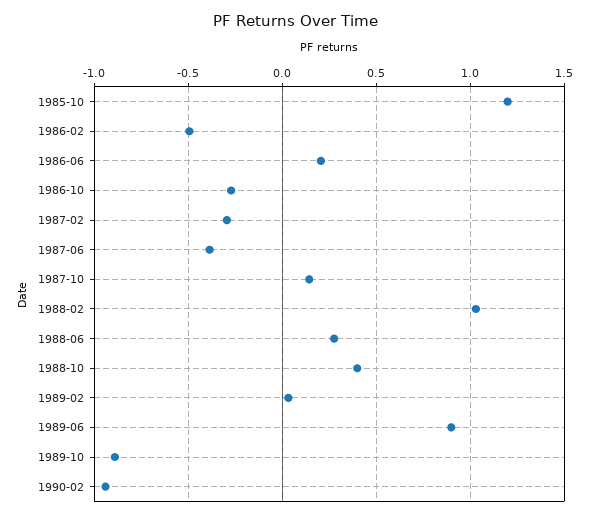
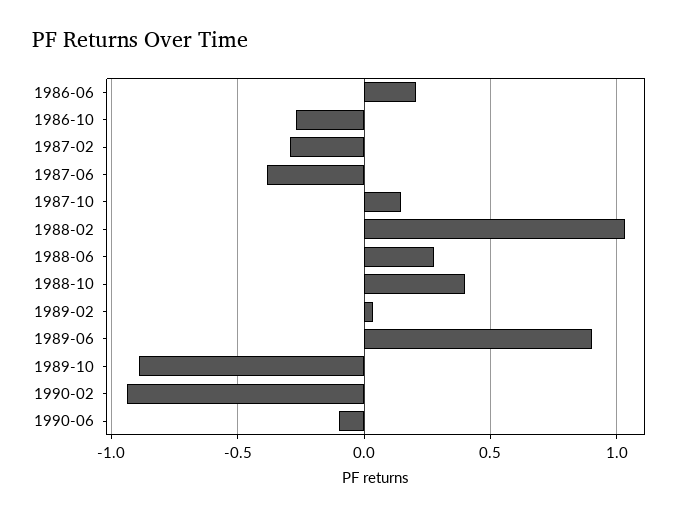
1985-10: 1.2 -> none
1986-02: -0.5 -> none
1990-06: none -> -0.1

